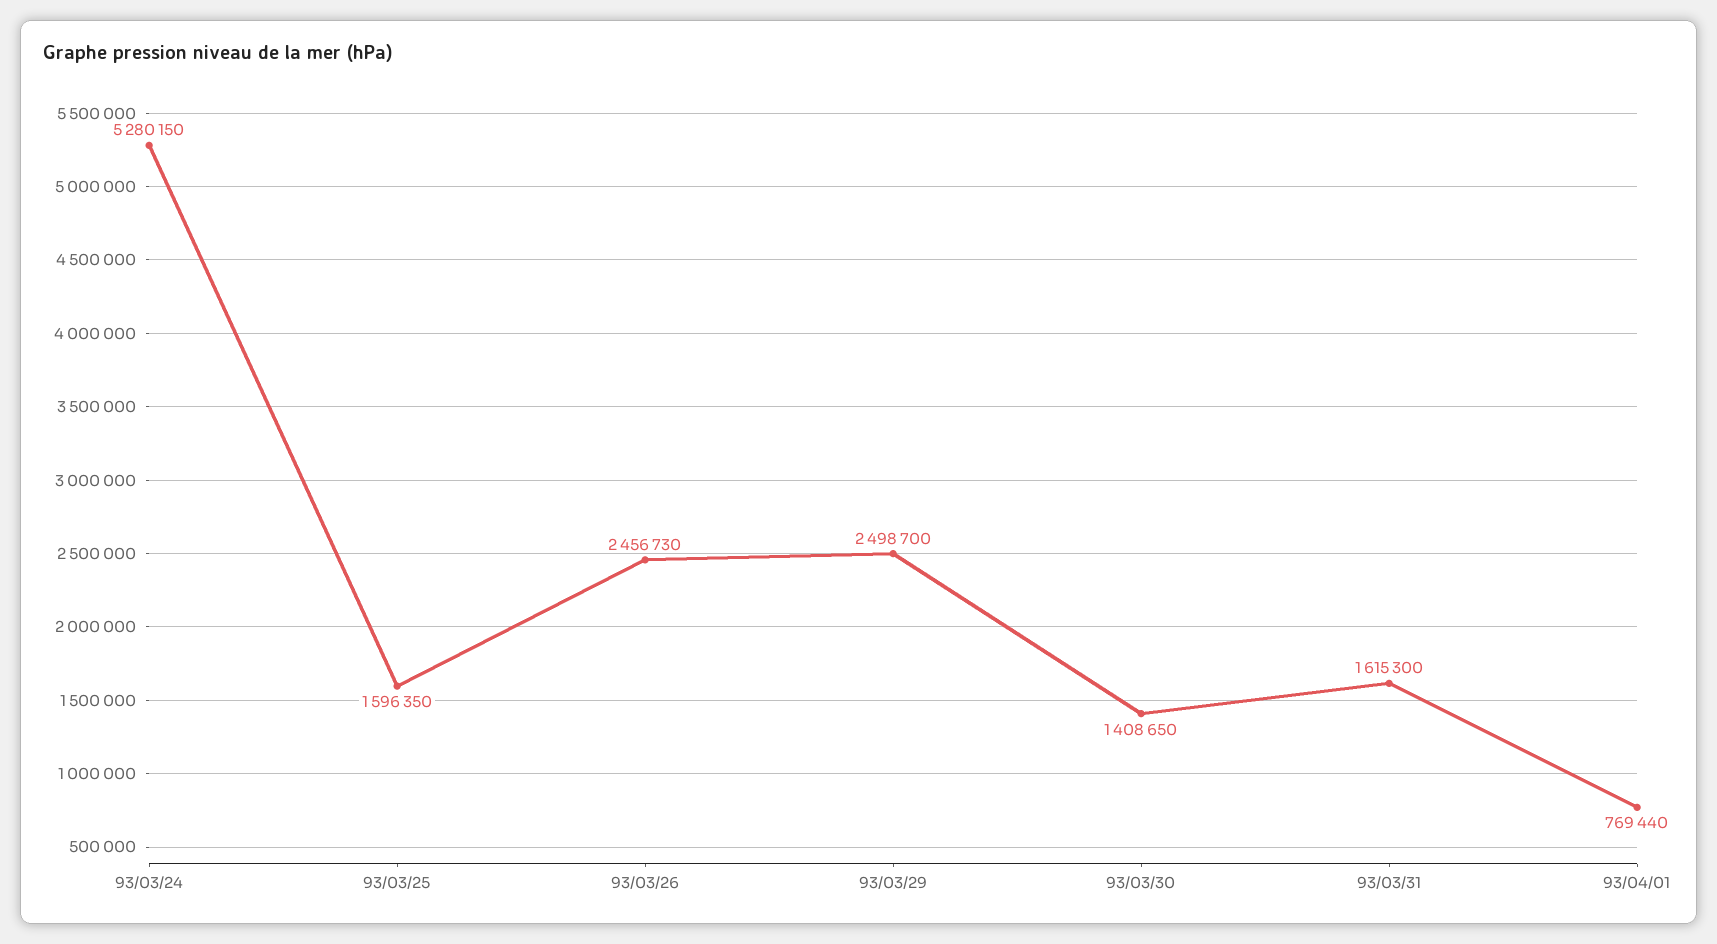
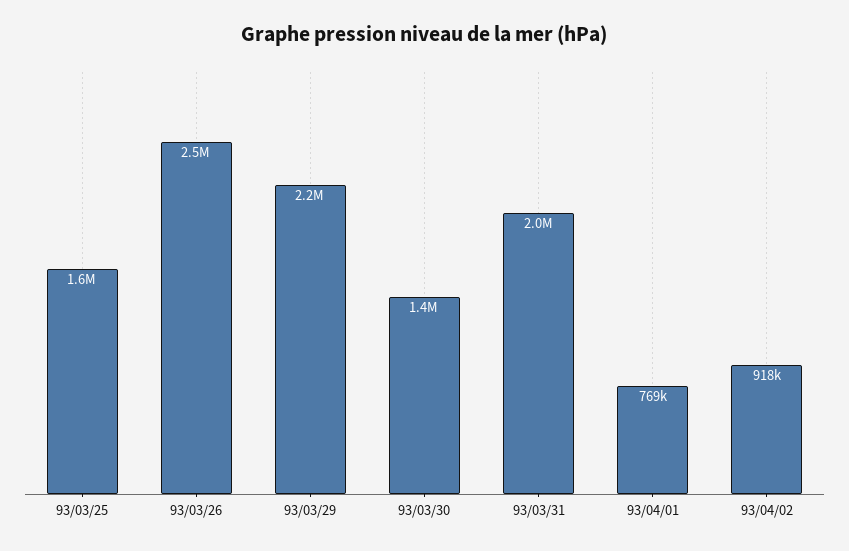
93/03/24: 5280150 -> none
93/03/29: 2498700 -> 2200000
93/03/31: 1615300 -> 2000000
93/04/02: none -> 918000

